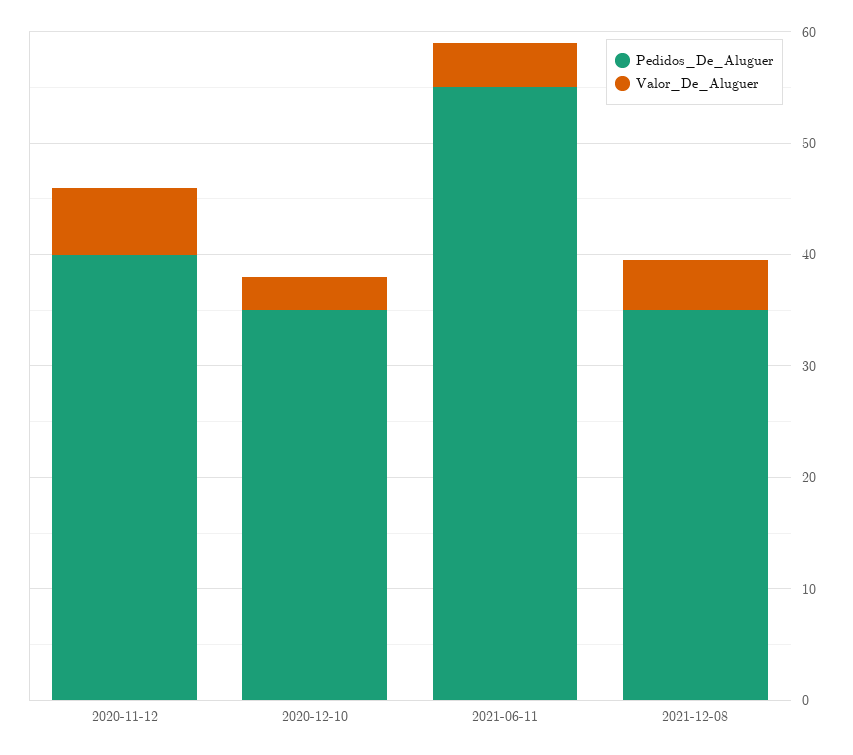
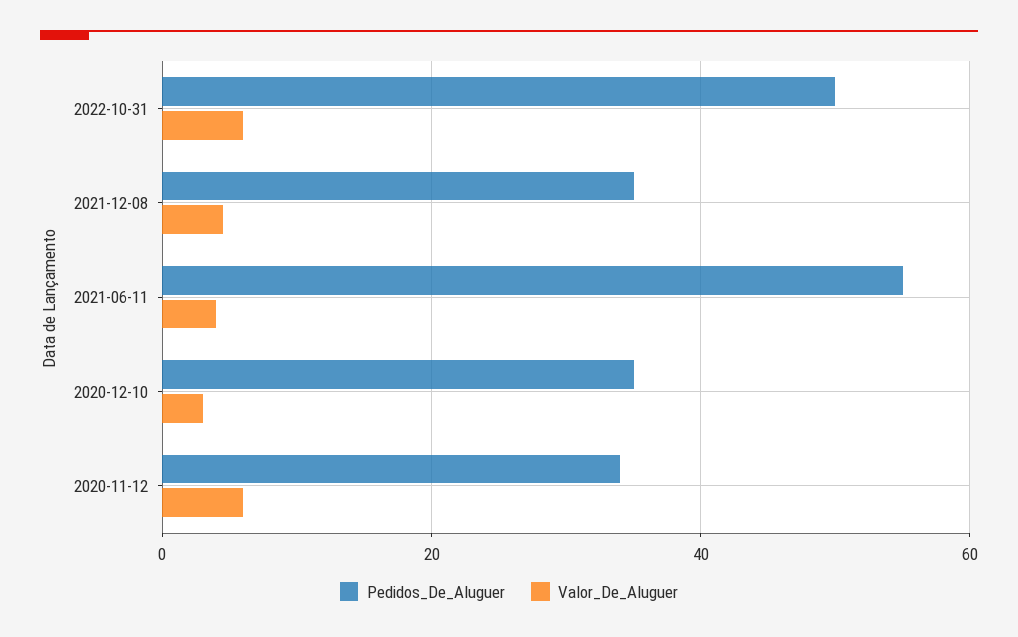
Pedidos_De_Aluguer, 2020-11-12: 40 -> 34
Pedidos_De_Aluguer, 2022-10-31: none -> 50
Valor_De_Aluguer, 2022-10-31: none -> 6

